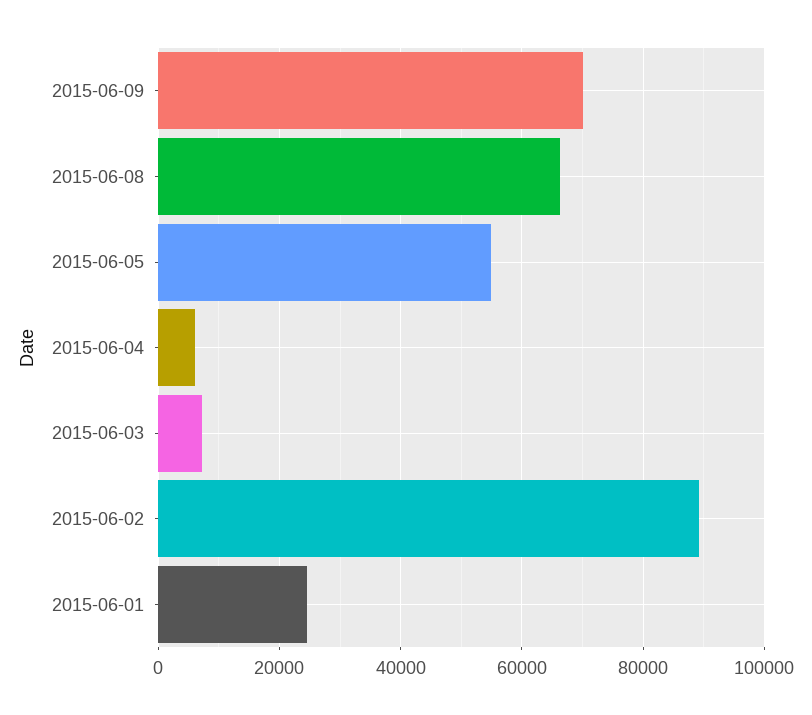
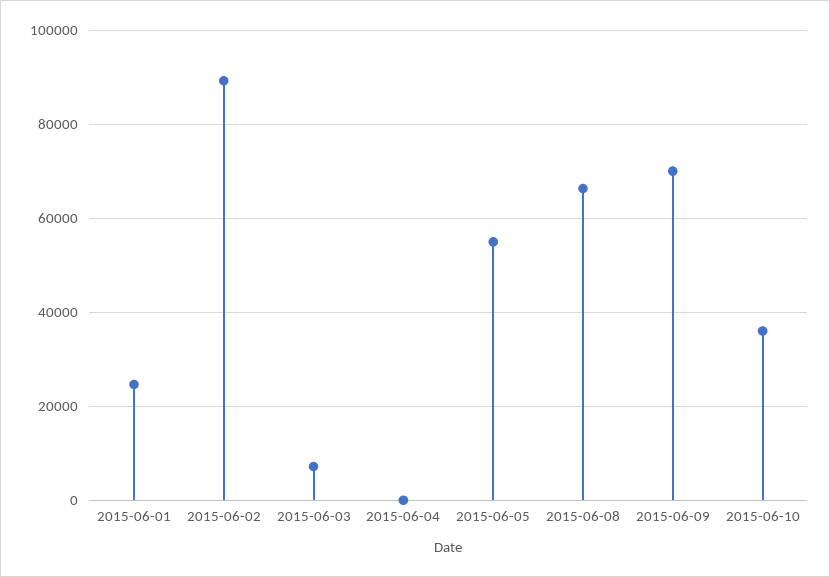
2015-06-04: 6000 -> 0
2015-06-10: none -> 36000

